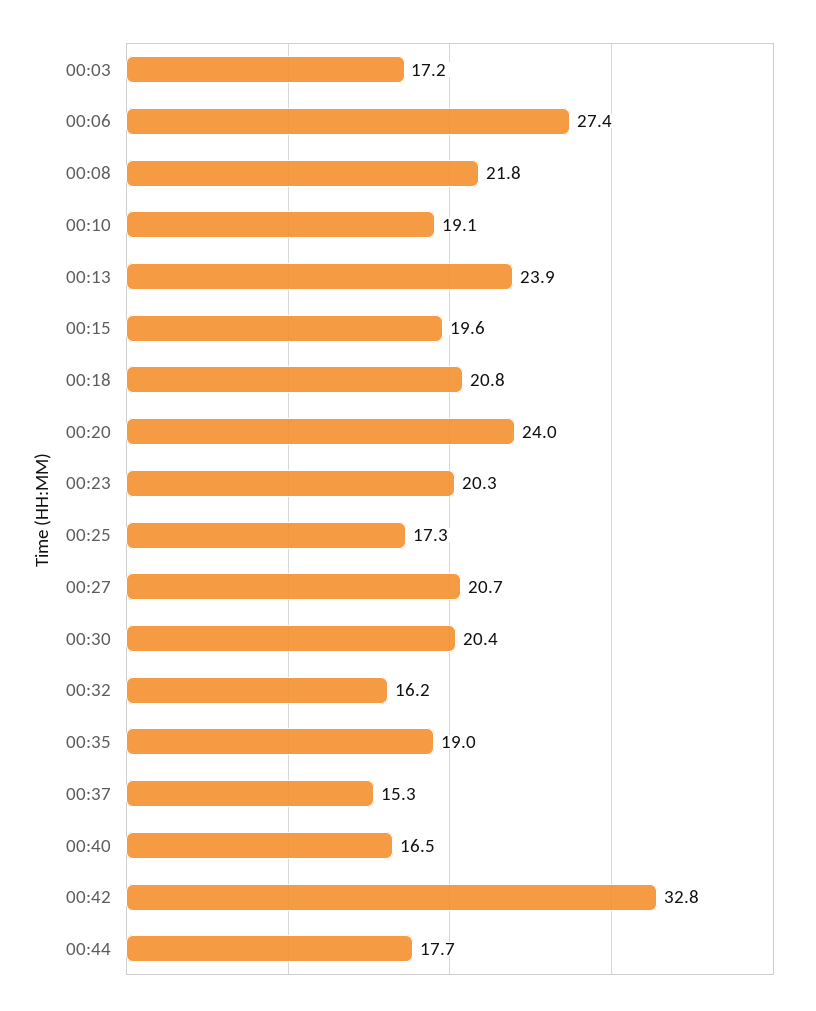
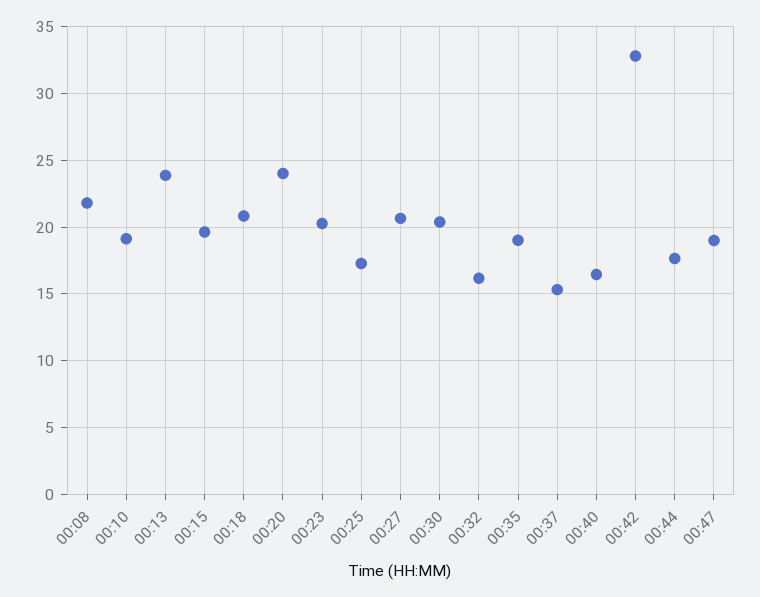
00:03: 17.2 -> none
00:06: 27.4 -> none
00:47: none -> 19

